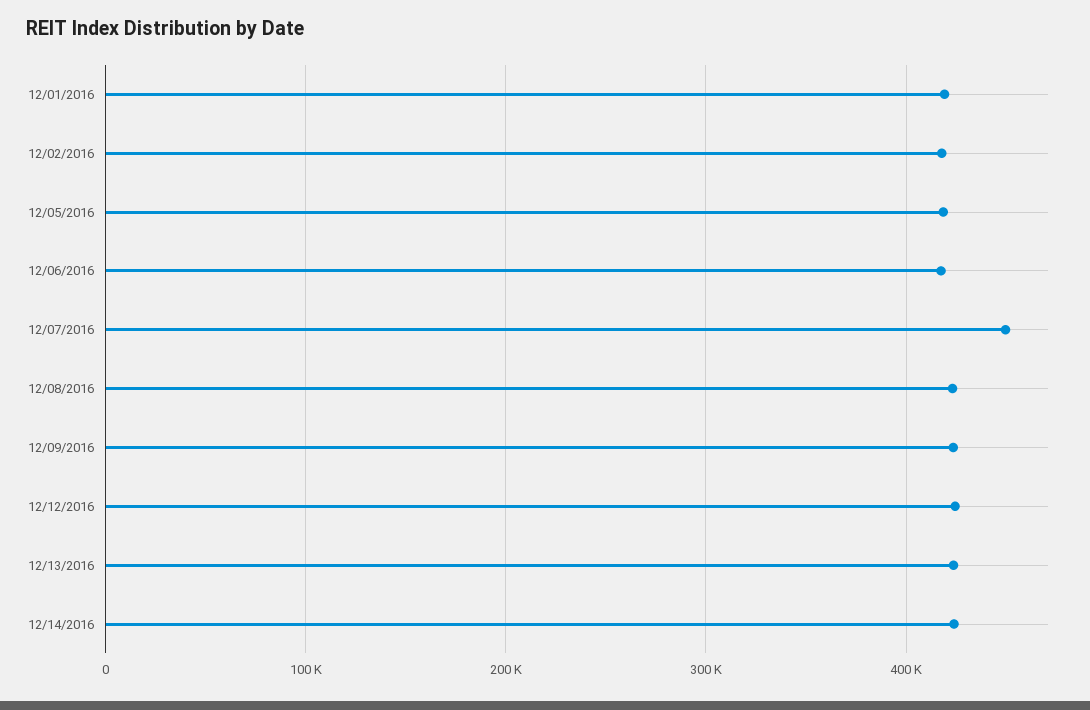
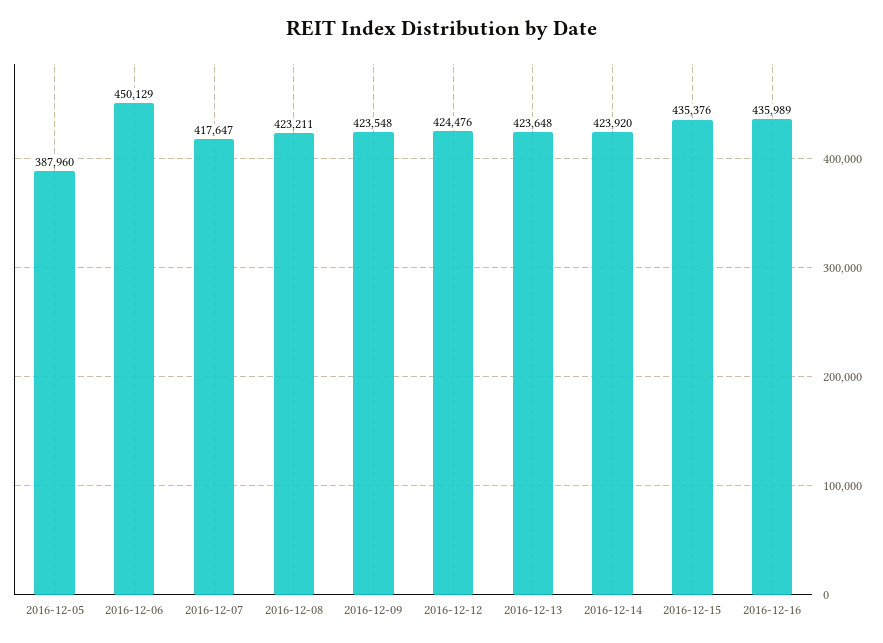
12/01/2016: 420000 -> none
12/02/2016: 420000 -> none
12/05/2016: 420000 -> 387960
12/06/2016: 420000 -> 450129
12/07/2016: 450000 -> 417647
2016-12-15: none -> 435376
2016-12-16: none -> 435989

